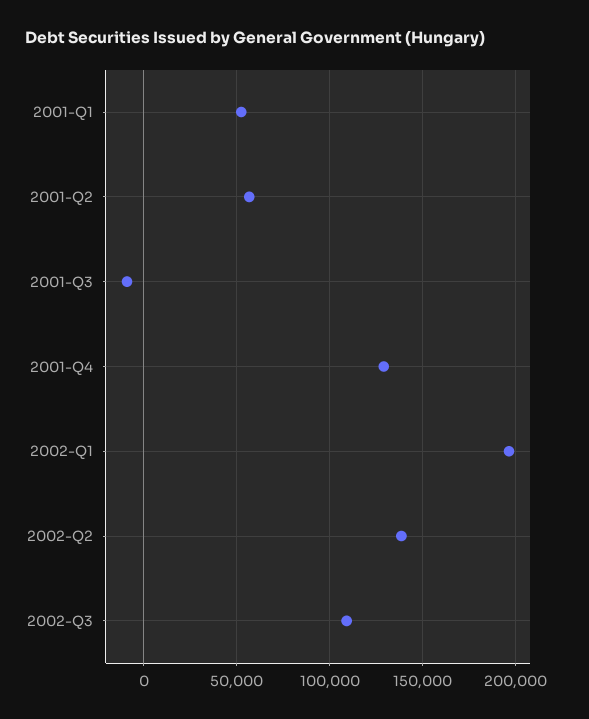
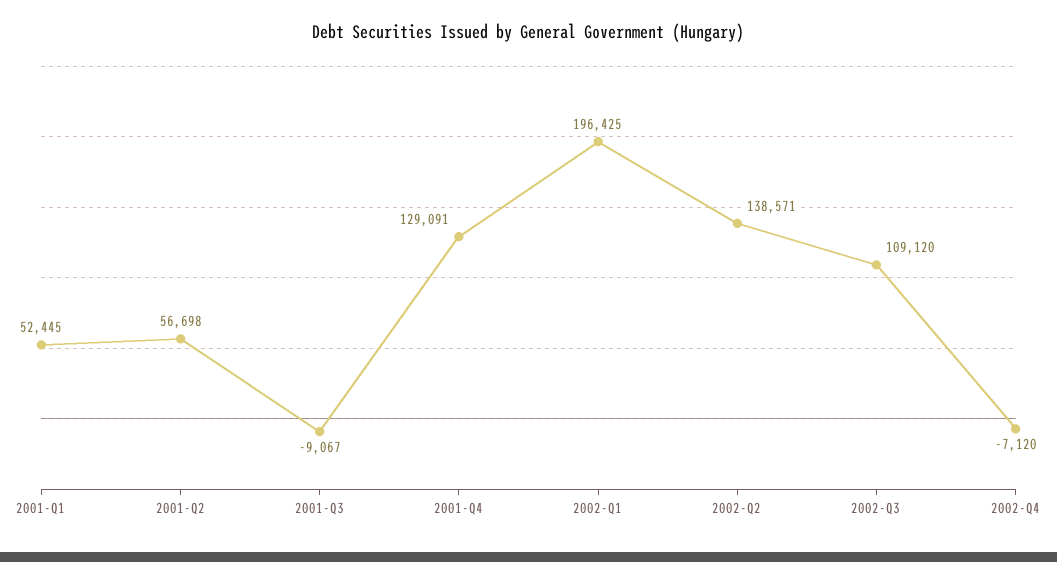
2002-Q4: none -> -7120

